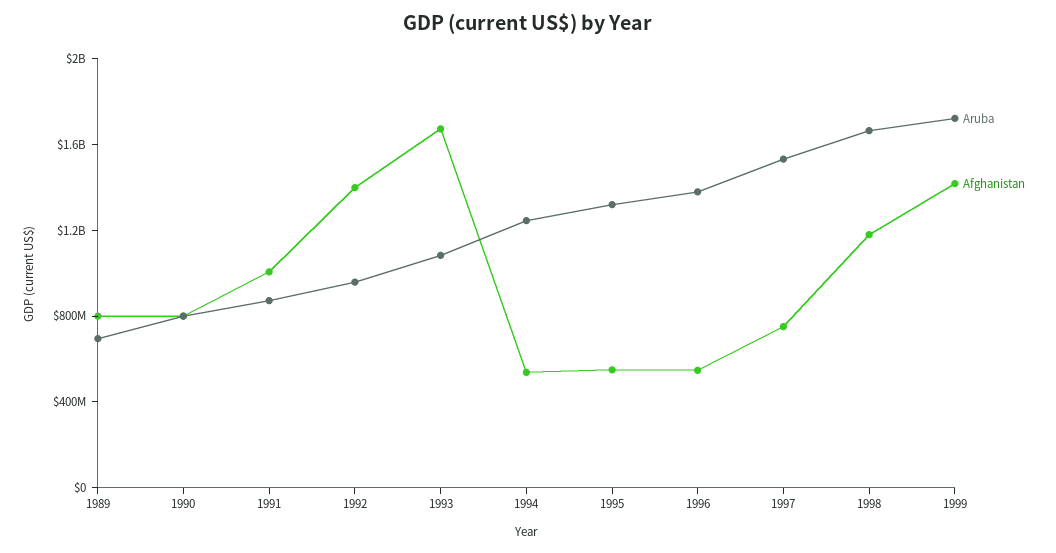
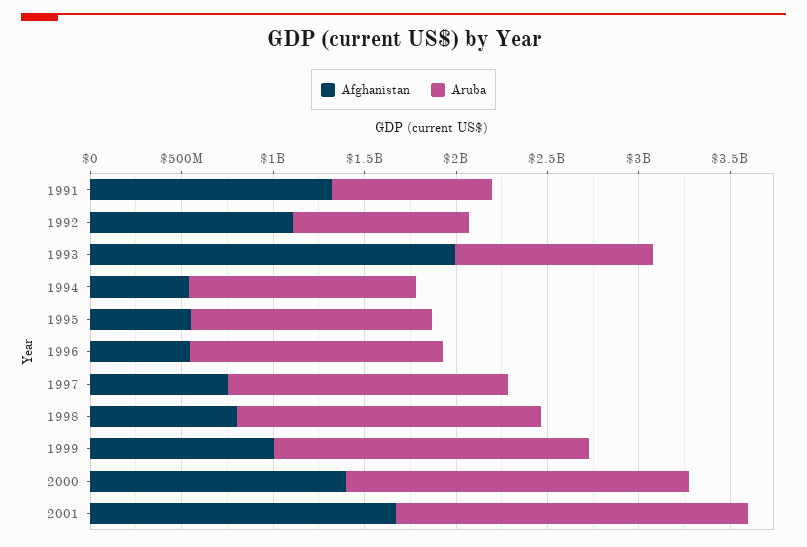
Aruba, 1989: 700000000 -> none
Afghanistan, 1989: 800000000 -> none
Aruba, 1990: 800000000 -> none
Afghanistan, 1990: 800000000 -> none
Afghanistan, 1991: 1000000000 -> 1300000000
Afghanistan, 1992: 1400000000 -> 1100000000
Afghanistan, 1993: 1700000000 -> 2000000000
Afghanistan, 1998: 1200000000 -> 800000000
Afghanistan, 1999: 1400000000 -> 1000000000
Afghanistan, 2000: none -> 1400000000
Aruba, 2000: none -> 1900000000
Afghanistan, 2001: none -> 1700000000
Aruba, 2001: none -> 1900000000

